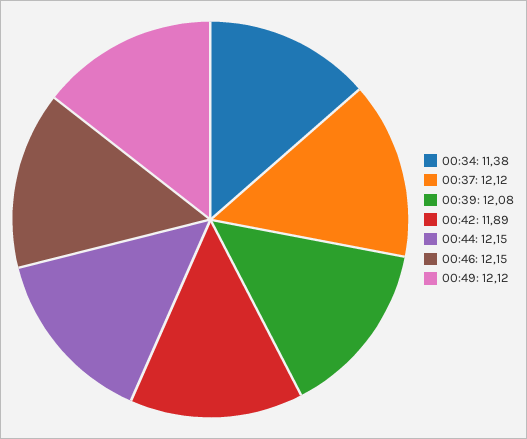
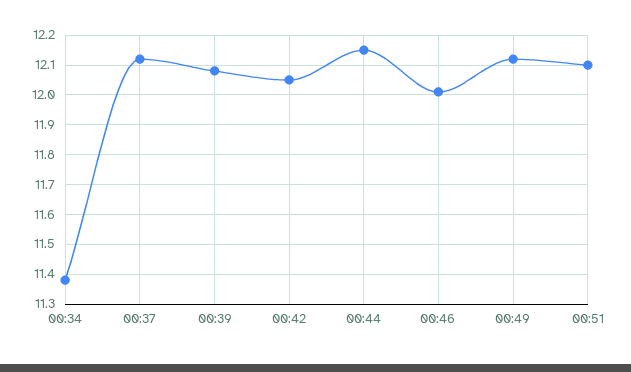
00:42: 11.89 -> 12.05
00:46: 12.15 -> 12
00:51: none -> 12.1

